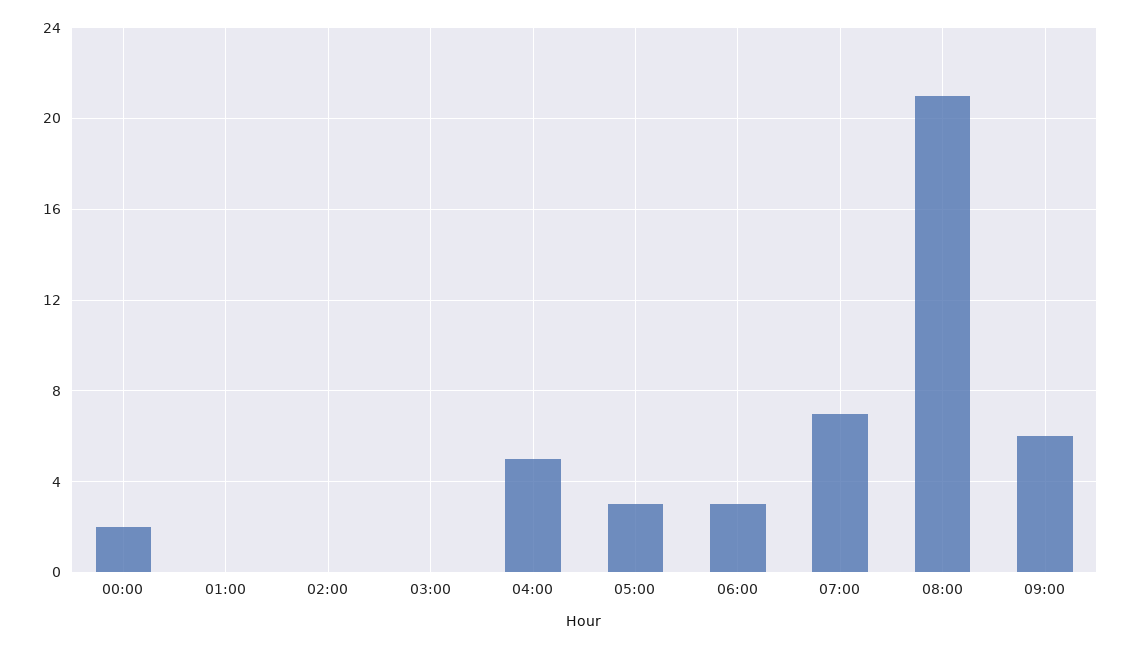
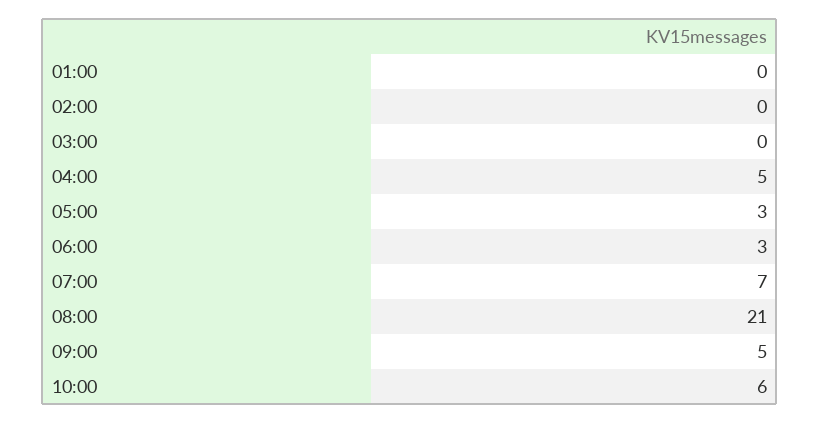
00:00: 2 -> none
09:00: 6 -> 5
10:00: none -> 6

